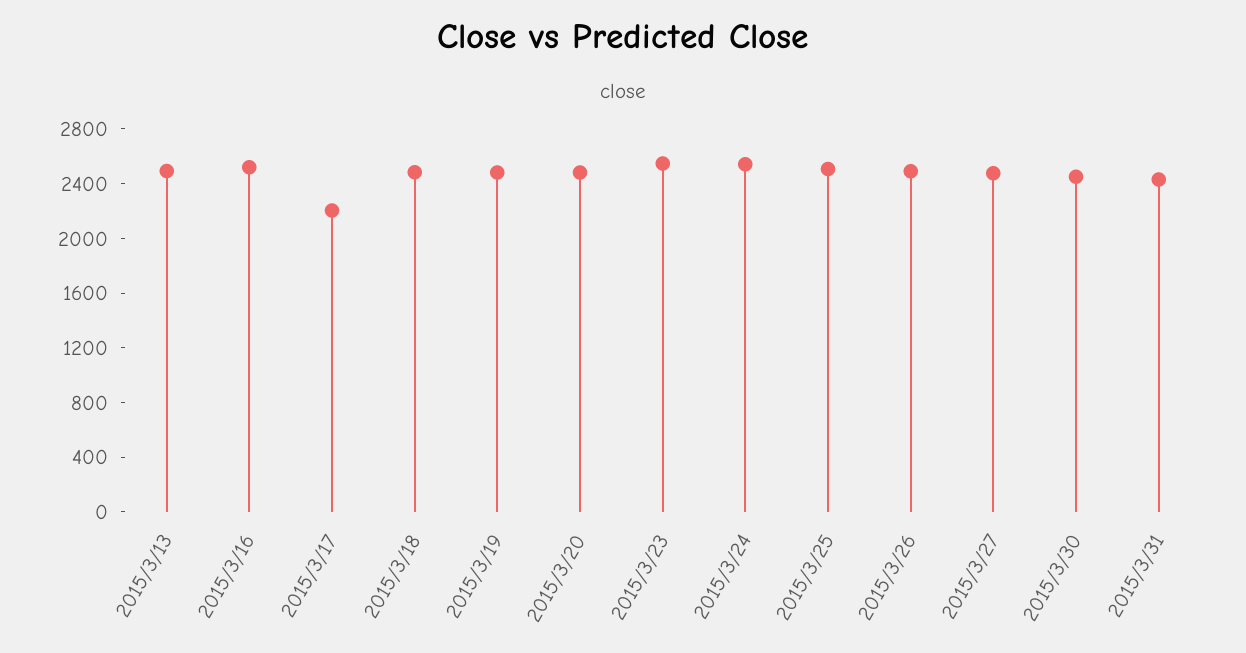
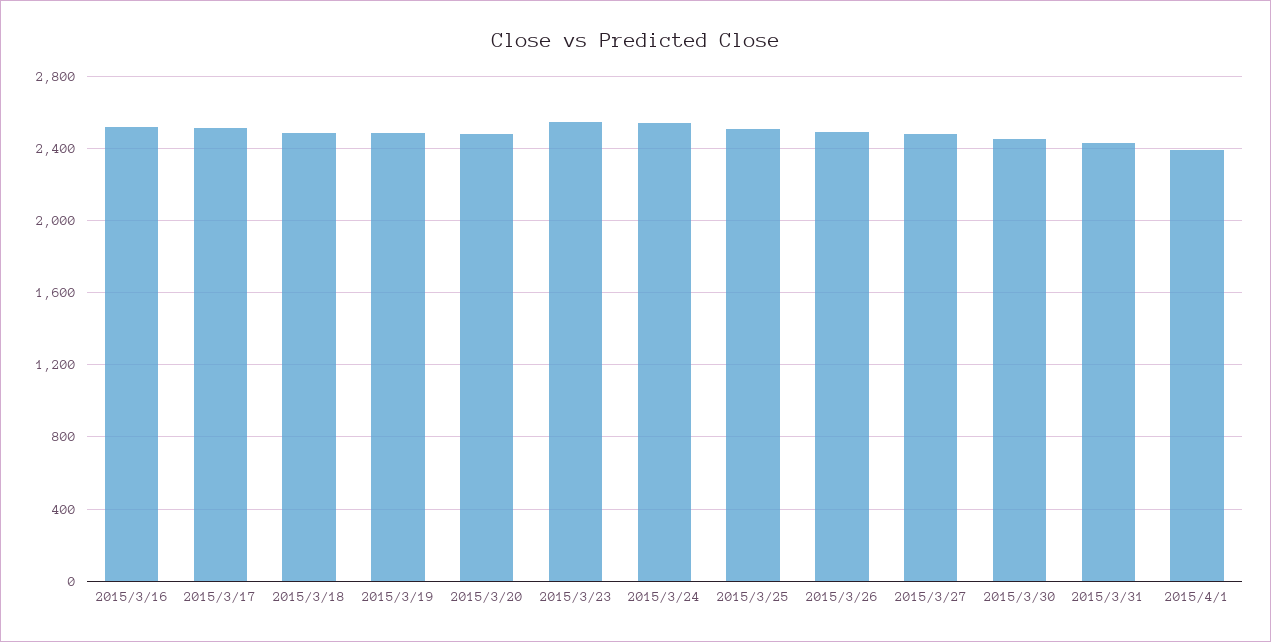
2015/3/13: 2500 -> none
2015/3/17: 2200 -> 2500
2015/4/1: none -> 2400

